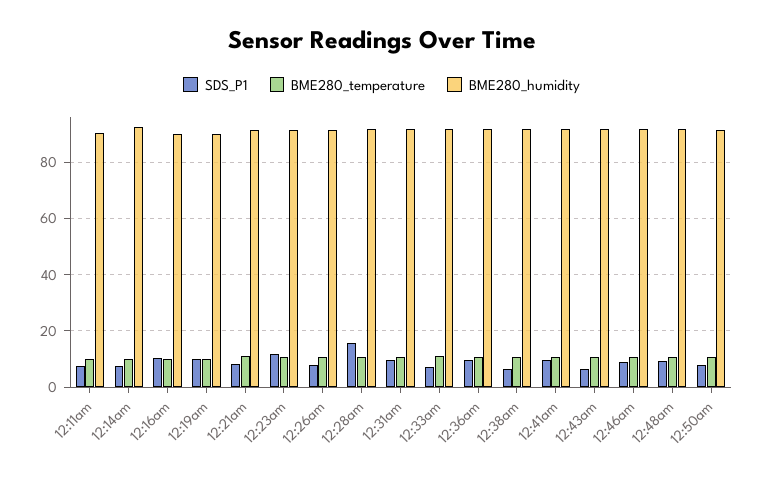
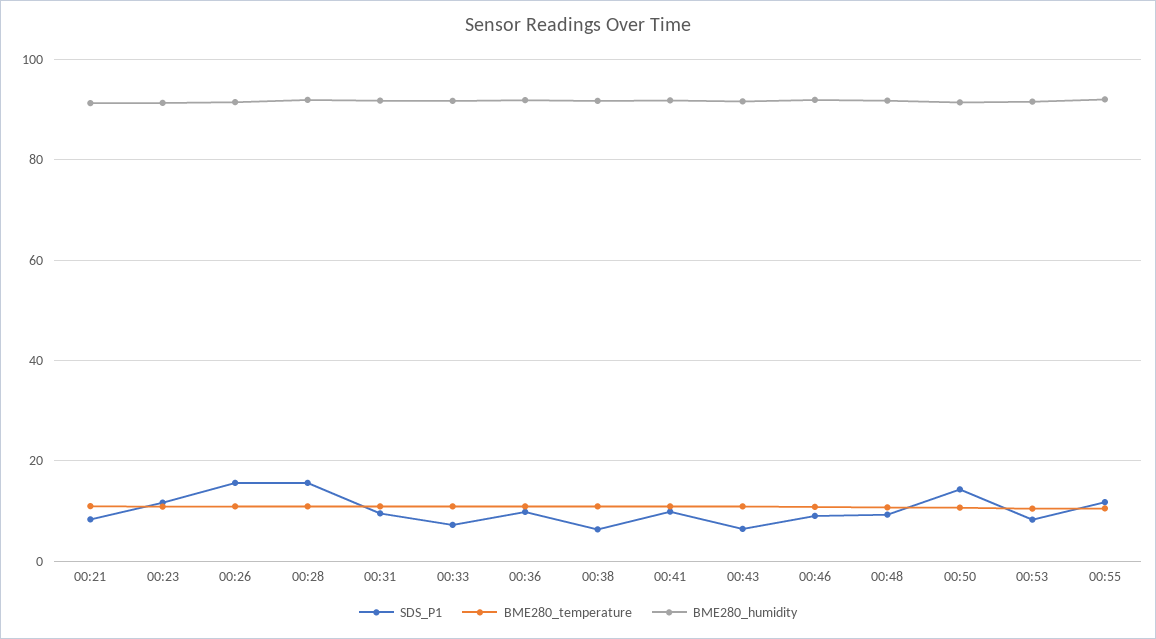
SDS_P1, 12:11am: 7.5 -> none
BME280_temperature, 12:11am: 10 -> none
BME280_humidity, 12:11am: 90 -> none
SDS_P1, 12:14am: 7.5 -> none
BME280_temperature, 12:14am: 10 -> none
BME280_humidity, 12:14am: 92.5 -> none
SDS_P1, 12:16am: 10 -> none
BME280_temperature, 12:16am: 10 -> none
BME280_humidity, 12:16am: 90 -> none
SDS_P1, 12:19am: 10 -> none
BME280_temperature, 12:19am: 10 -> none
BME280_humidity, 12:19am: 90 -> none
SDS_P1, 12:26am: 7.5 -> 16
SDS_P1, 12:50am: 7.5 -> 14
SDS_P1, 00:53: none -> 8
BME280_temperature, 00:53: none -> 10
BME280_humidity, 00:53: none -> 92
SDS_P1, 00:55: none -> 12
BME280_temperature, 00:55: none -> 10
BME280_humidity, 00:55: none -> 92

